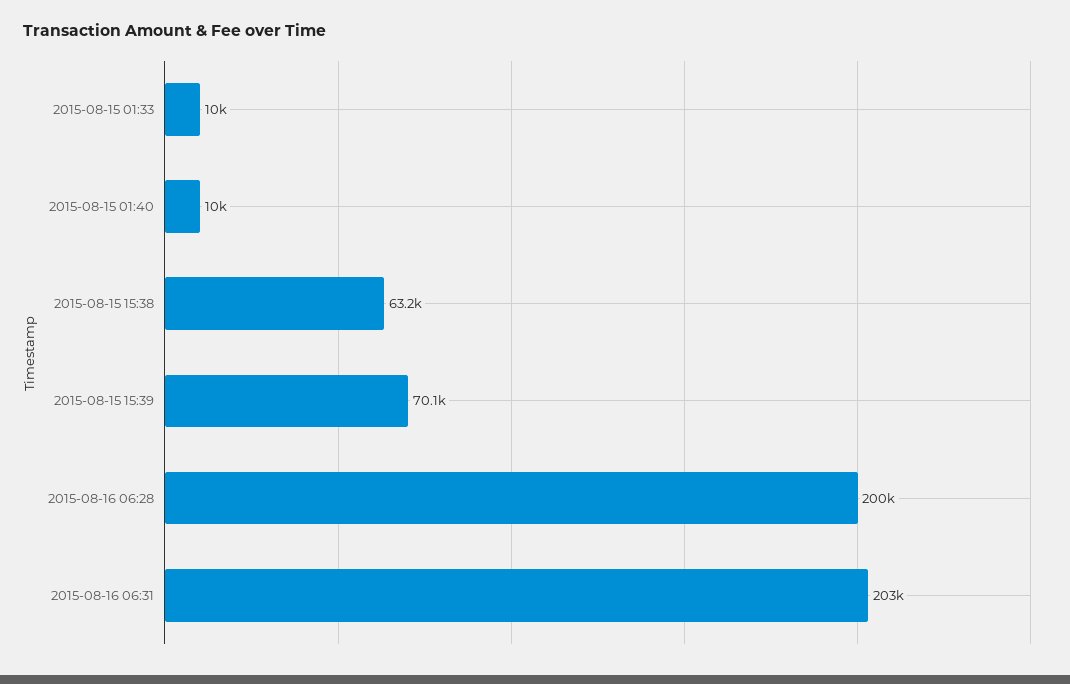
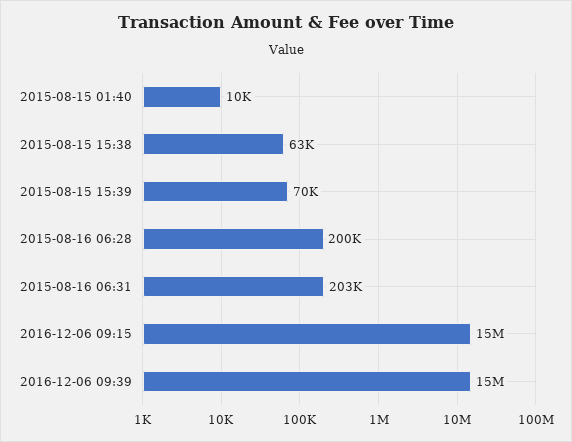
2015-08-15 01:33: 10000 -> none
2016-12-06 09:15: none -> 15000000
2016-12-06 09:39: none -> 15000000

